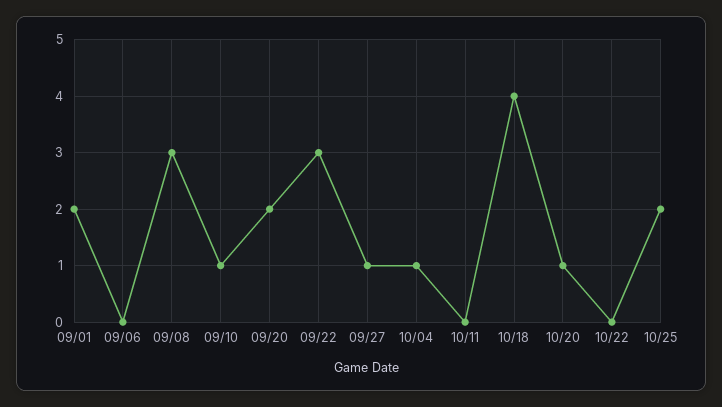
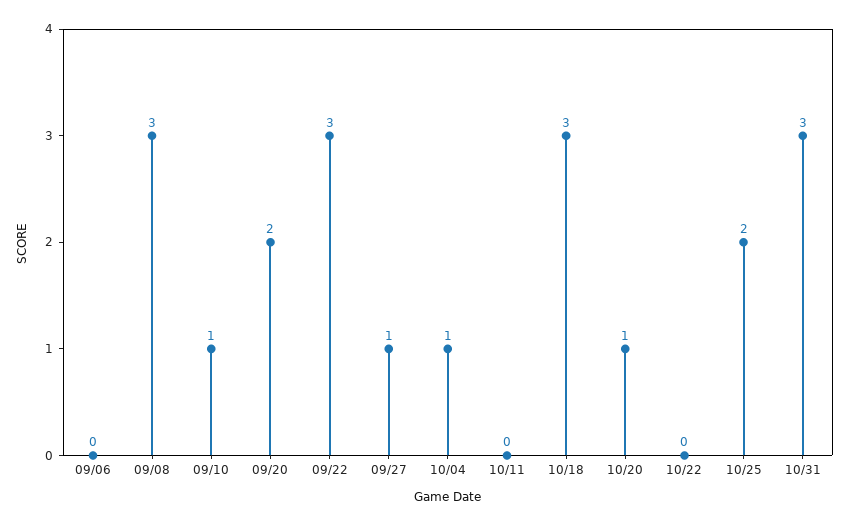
09/01: 2 -> none
10/18: 4 -> 3
10/31: none -> 3

